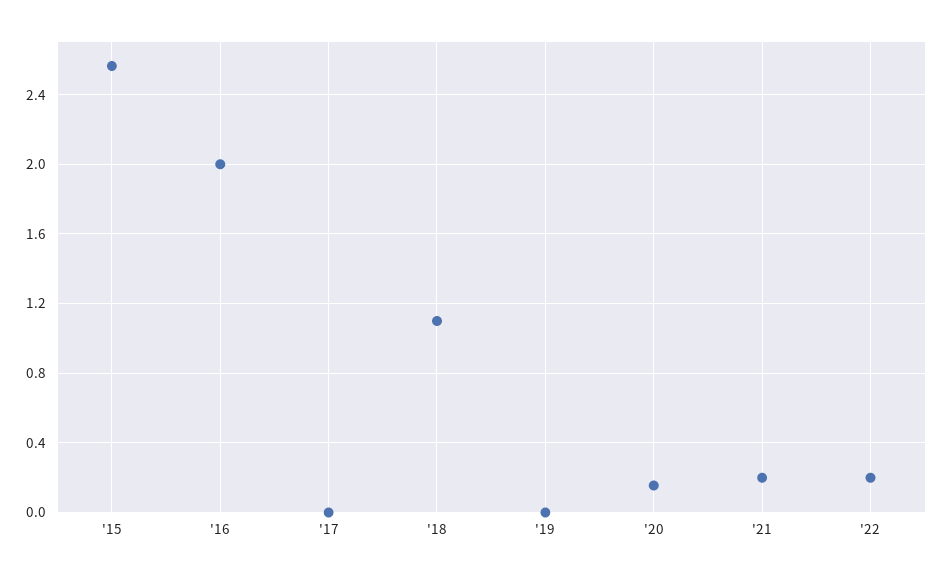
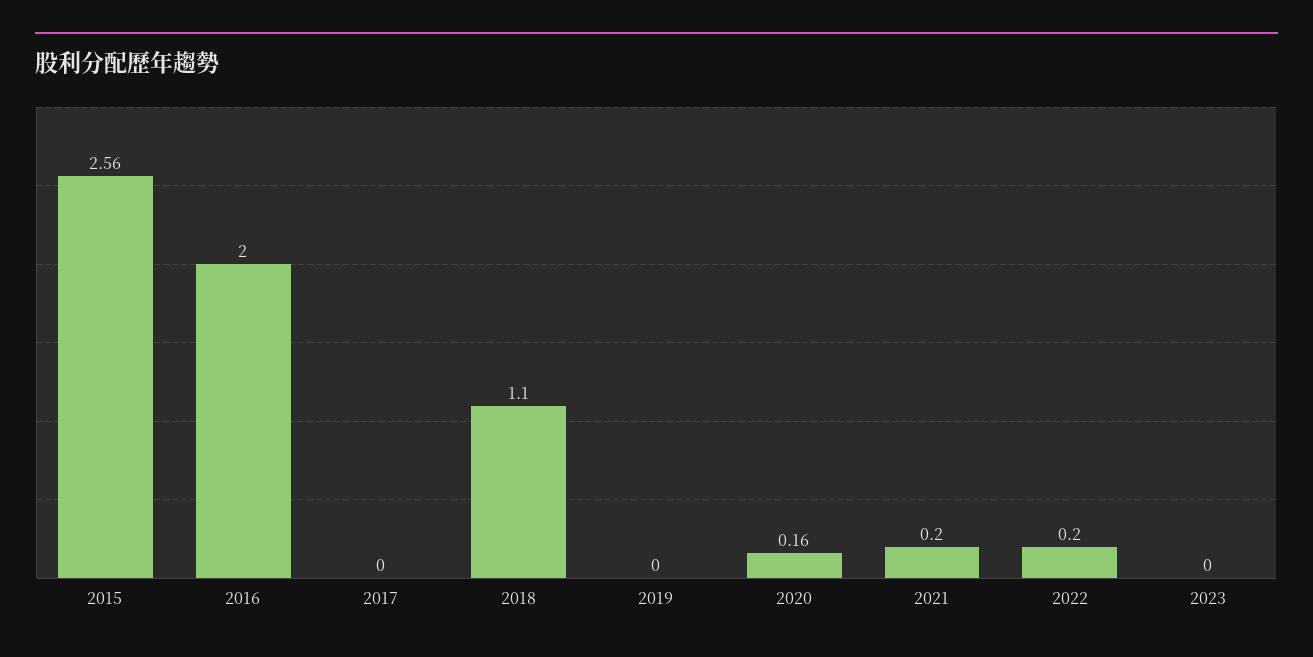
2023: none -> 0

